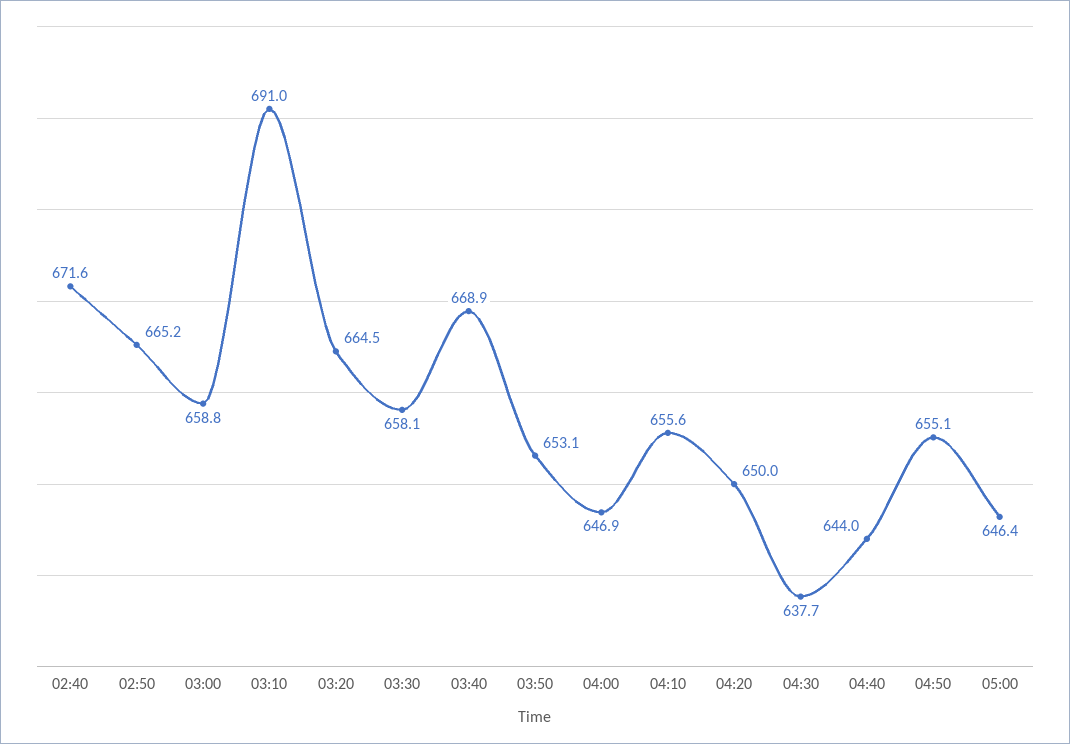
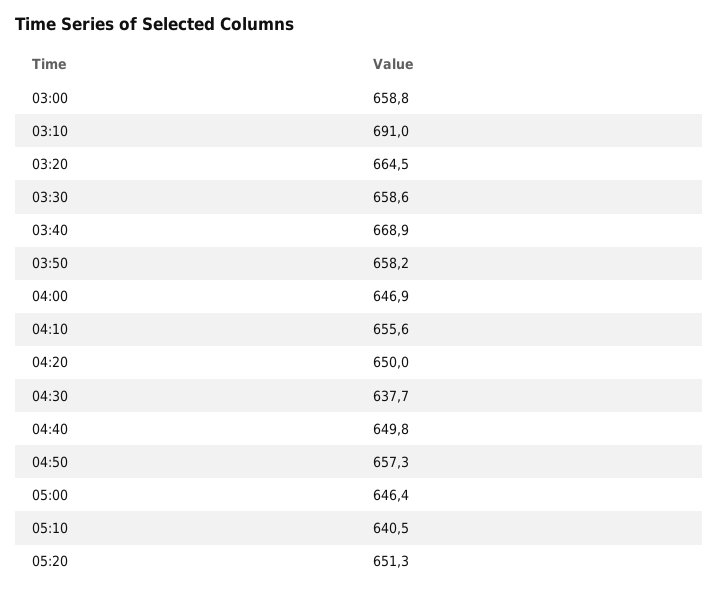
02:40: 671.6 -> none
02:50: 665.2 -> none
03:30: 658.1 -> 658.6
03:50: 653.1 -> 658.2
04:40: 644 -> 649.8
04:50: 655.1 -> 657.3
05:10: none -> 640.5
05:20: none -> 651.3

